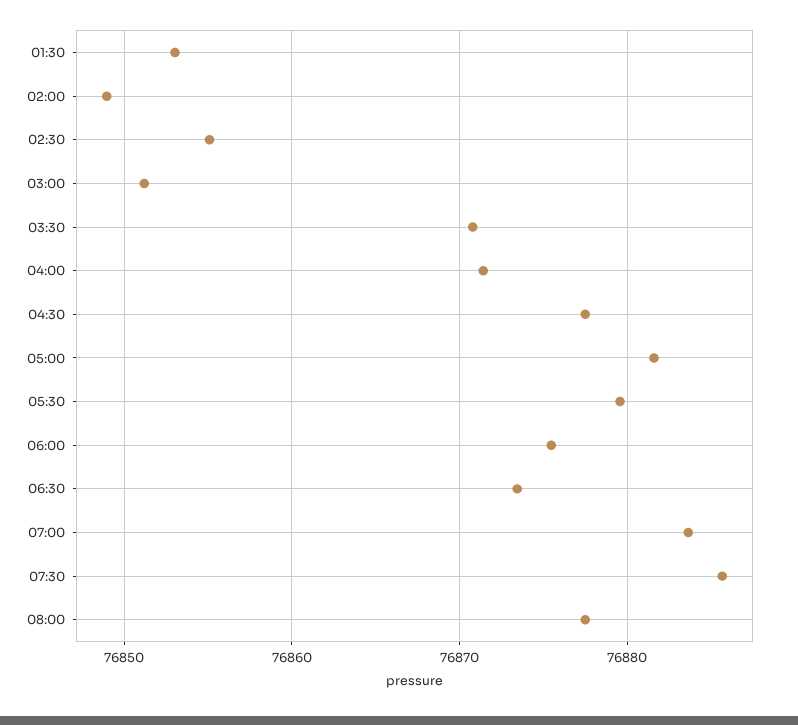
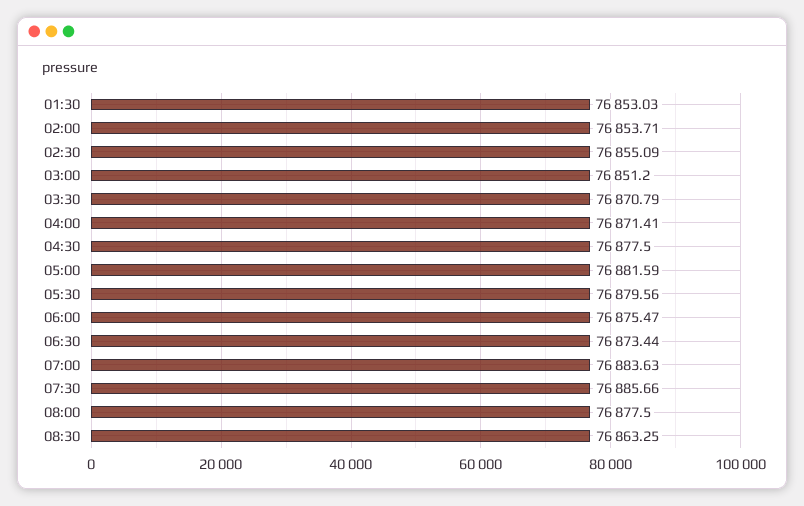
02:00: 76849 -> 76853.71
08:30: none -> 76863.25

